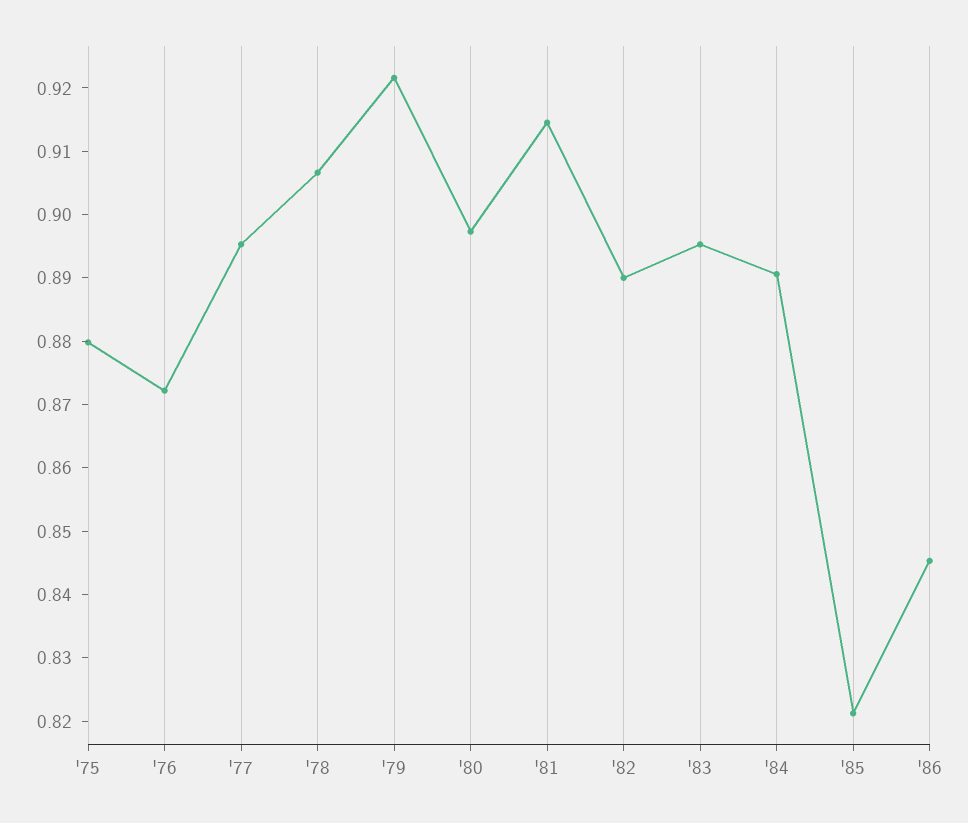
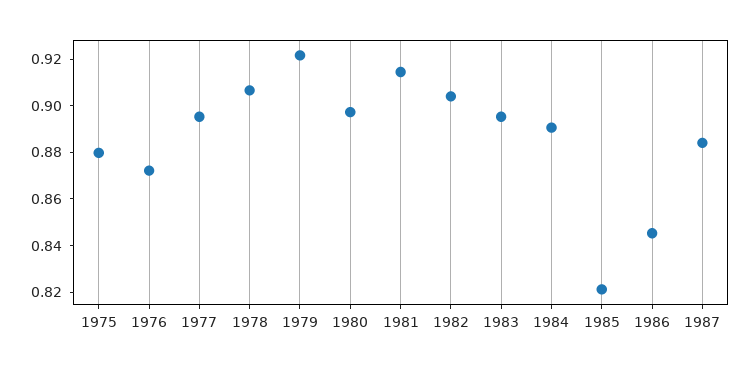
'82: 0.89 -> 0.905
1987: none -> 0.885

